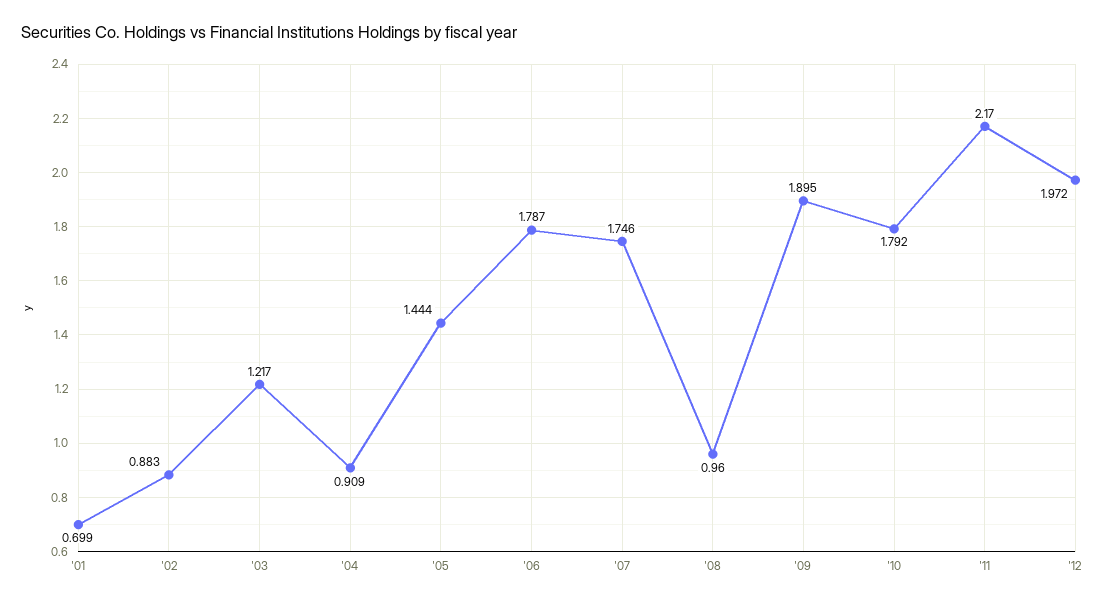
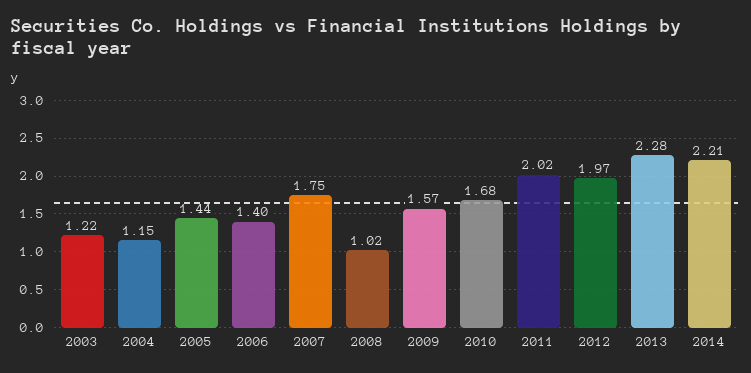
'01: 0.699 -> none
'02: 0.883 -> none
'04: 0.909 -> 1.15
'06: 1.787 -> 1.4
'08: 0.96 -> 1.02
'09: 1.895 -> 1.57
'10: 1.792 -> 1.68
'11: 2.17 -> 2.02
2013: none -> 2.28
2014: none -> 2.21

